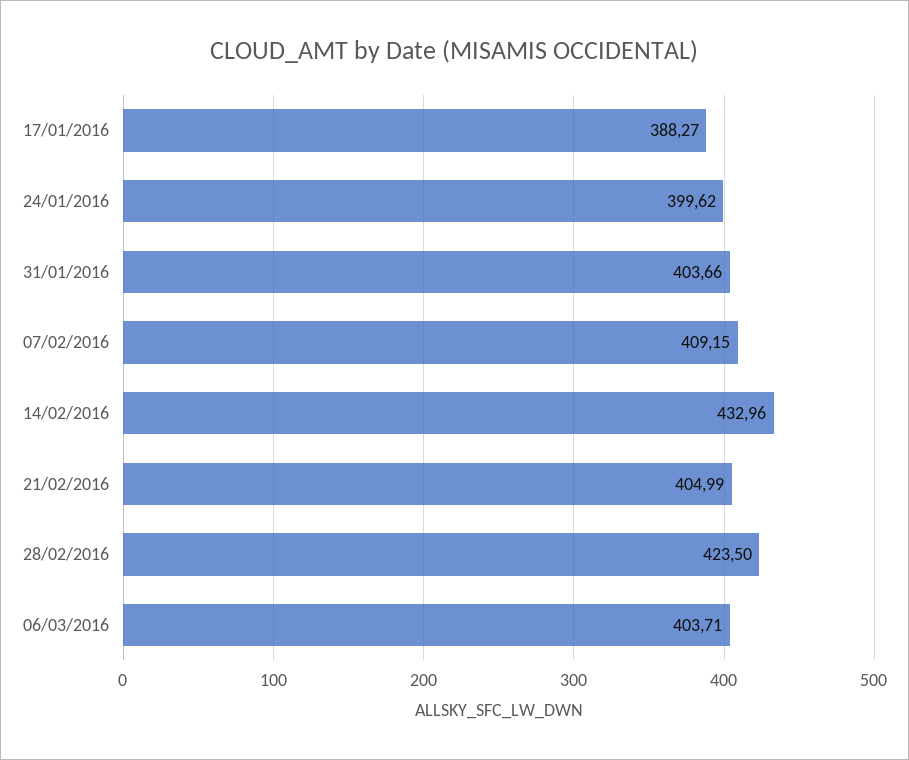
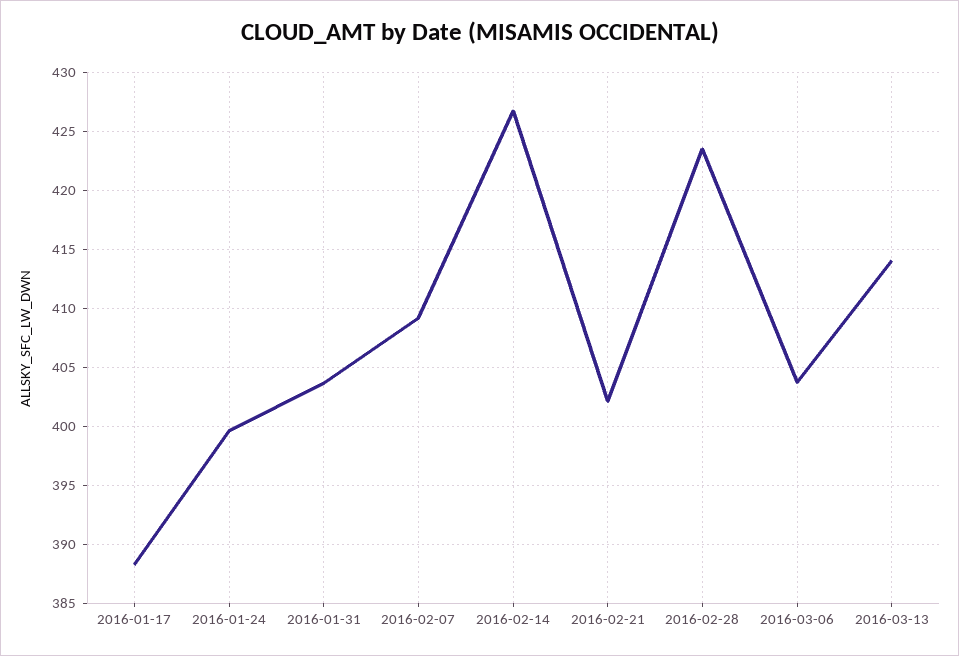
14/02/2016: 432.96 -> 427
21/02/2016: 404.99 -> 402
2016-03-13: none -> 414

